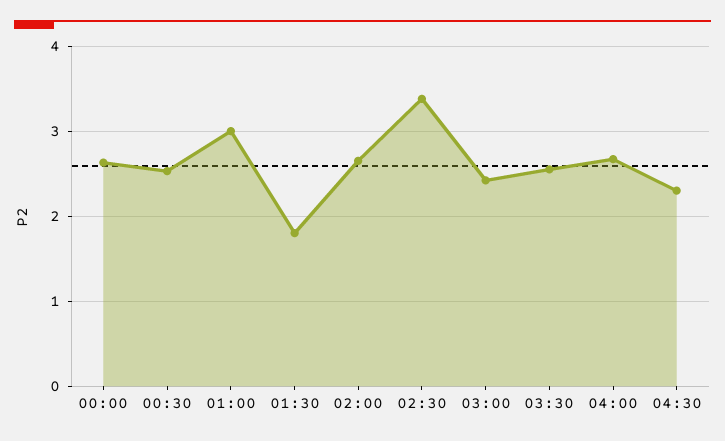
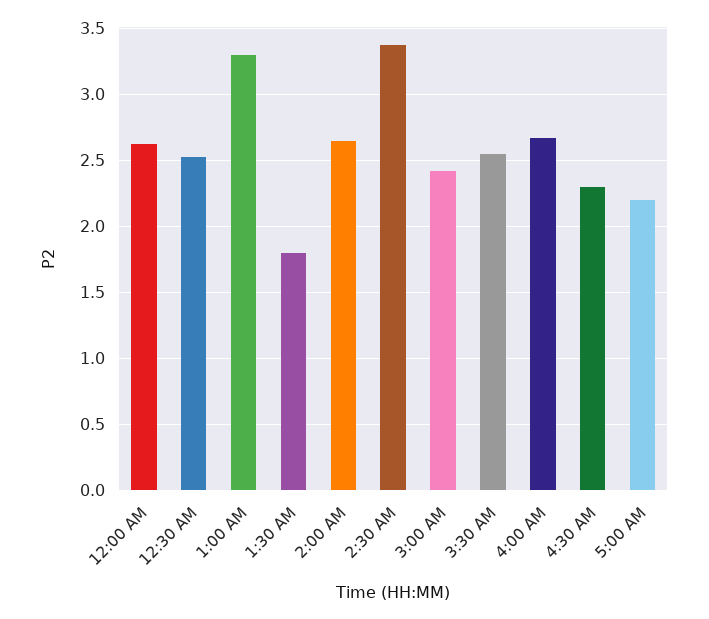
01:00: 3 -> 3.3
5:00 AM: none -> 2.2

